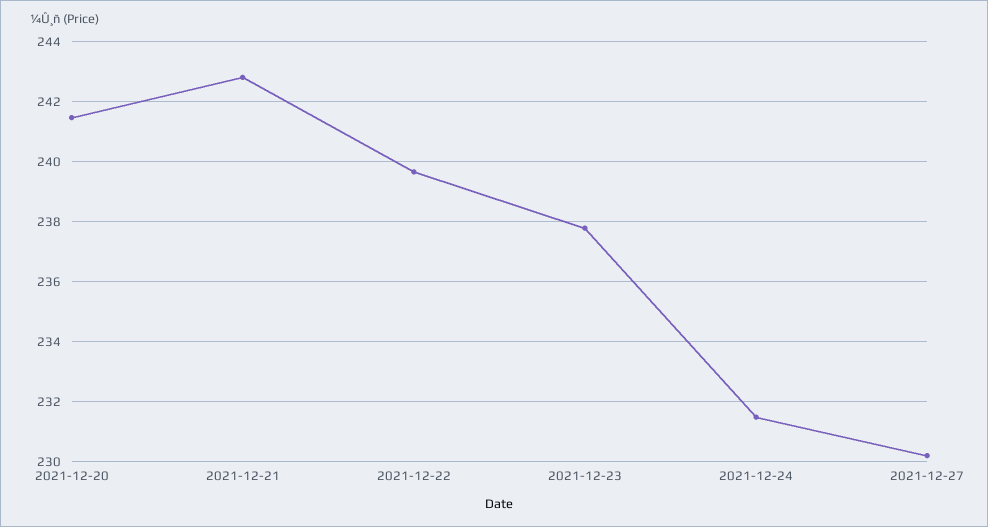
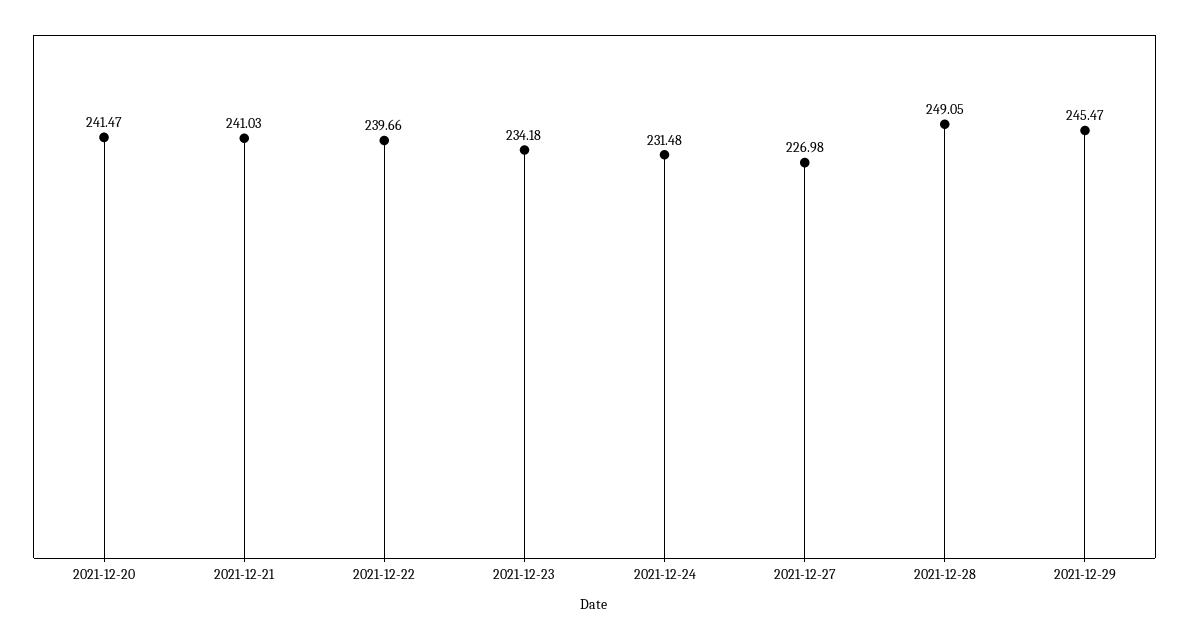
2021-12-21: 242.75 -> 241.03
2021-12-23: 237.75 -> 234.18
2021-12-27: 230.25 -> 226.98
2021-12-28: none -> 249.05
2021-12-29: none -> 245.47

